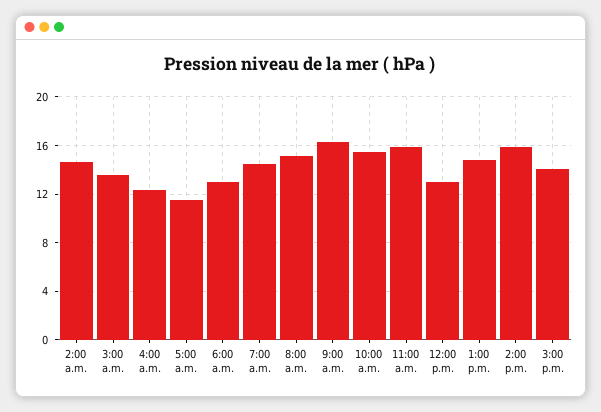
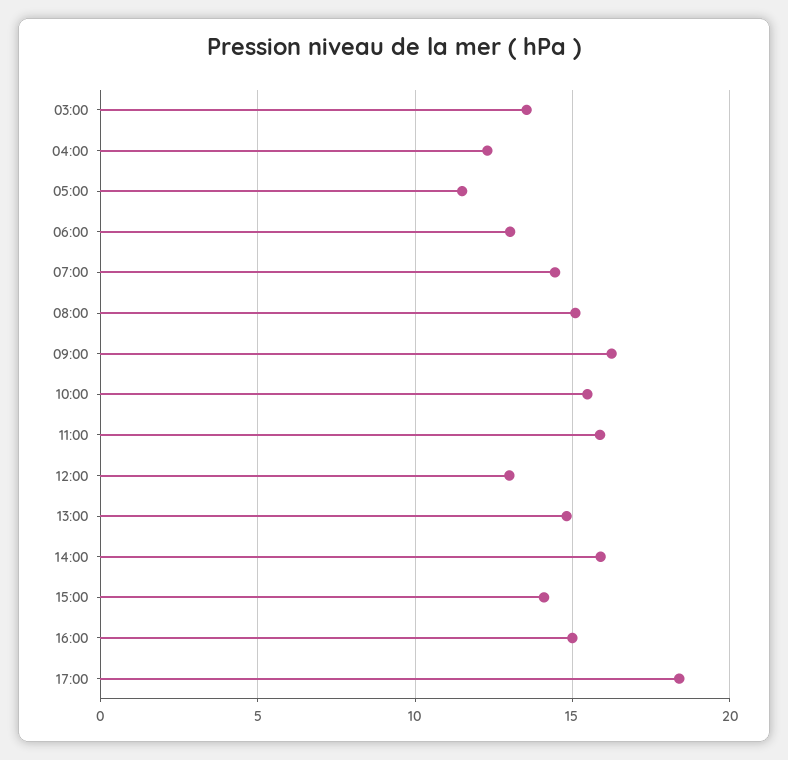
2:00 a.m.: 14.5 -> none
16:00: none -> 15
17:00: none -> 18.5

